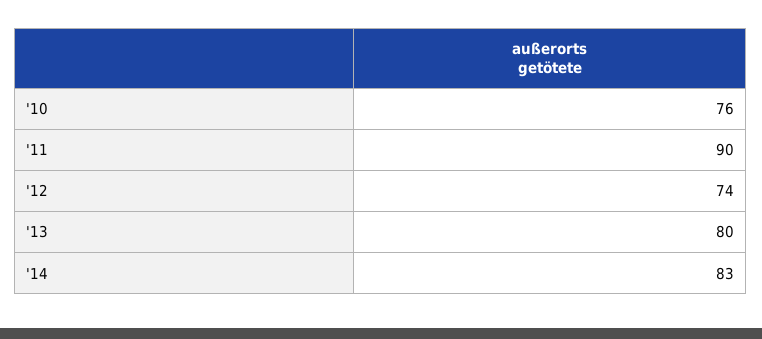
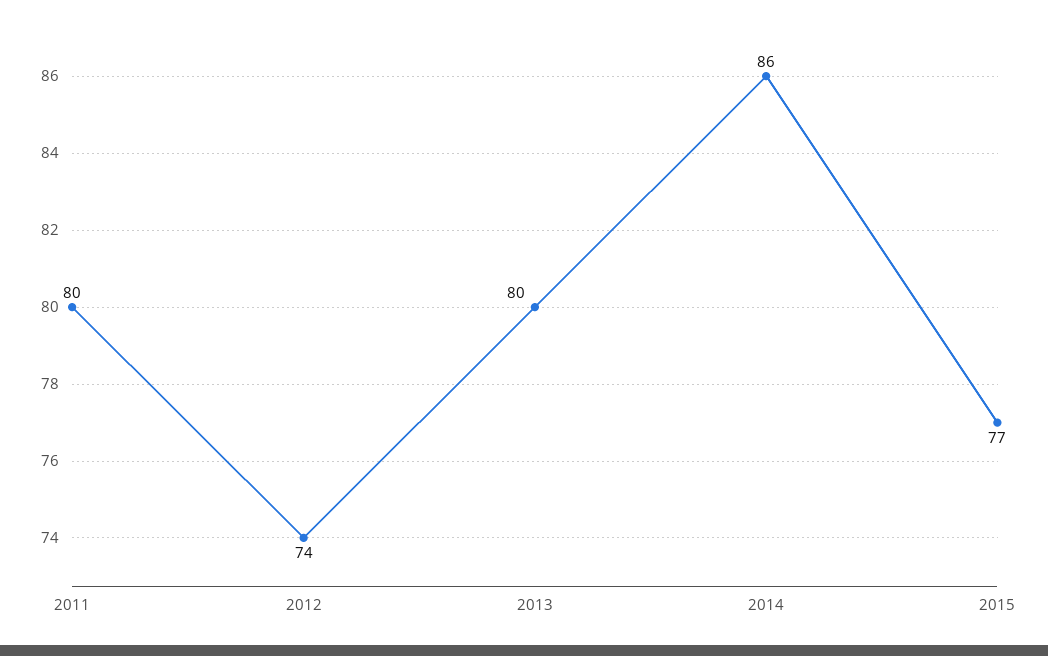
'10: 76 -> none
'11: 90 -> 80
'14: 83 -> 86
2015: none -> 77

